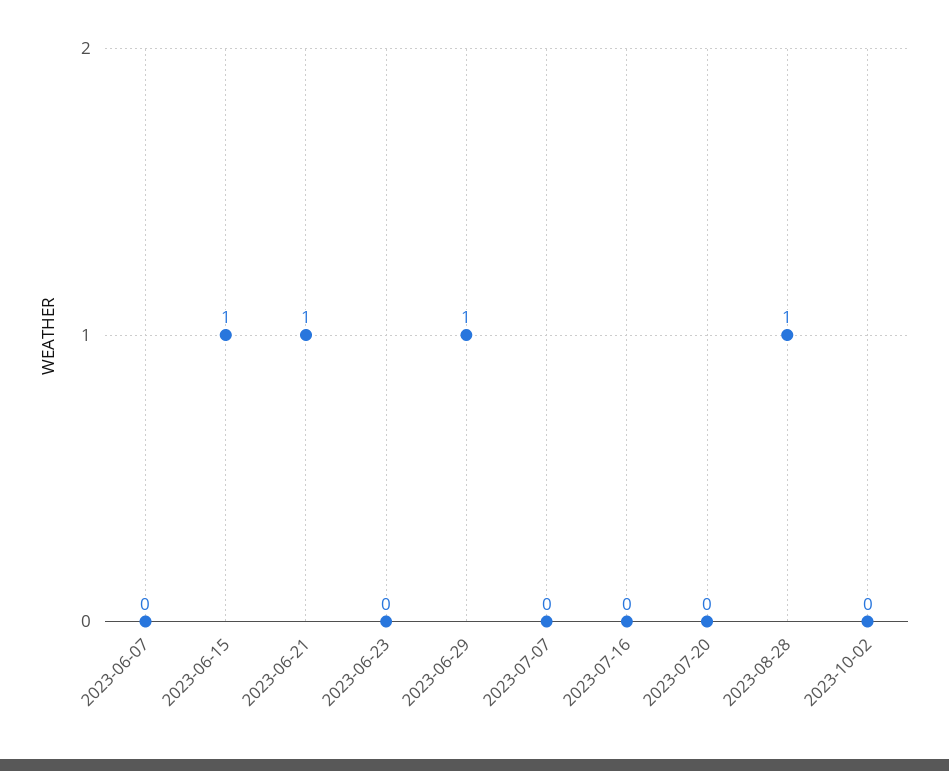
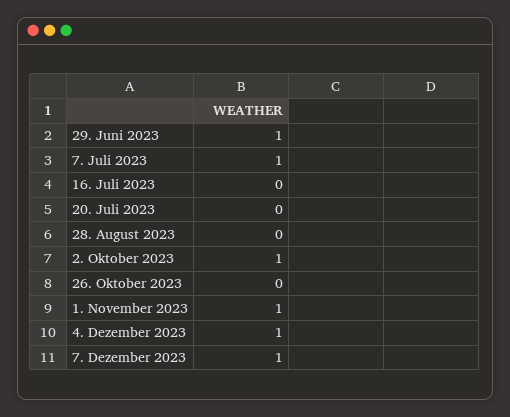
2023-06-07: 0 -> none
2023-06-15: 1 -> none
2023-06-21: 1 -> none
2023-06-23: 0 -> none
2023-07-07: 0 -> 1
2023-08-28: 1 -> 0
2023-10-02: 0 -> 1
26. Oktober 2023: none -> 0
1. November 2023: none -> 1
4. Dezember 2023: none -> 1
7. Dezember 2023: none -> 1

